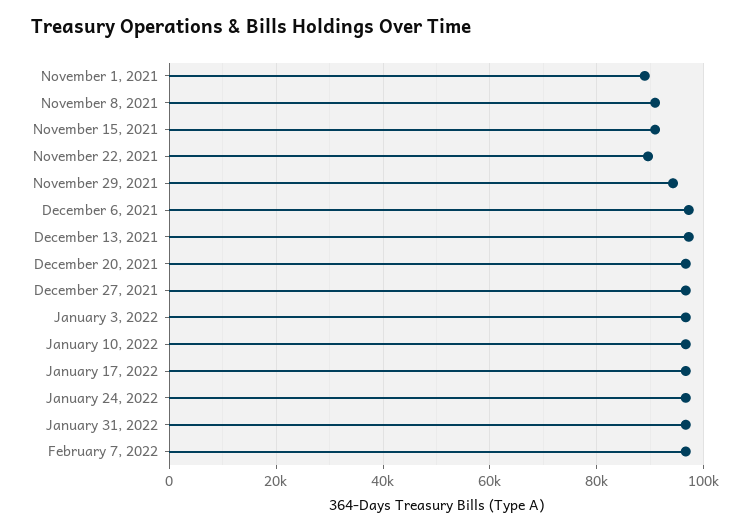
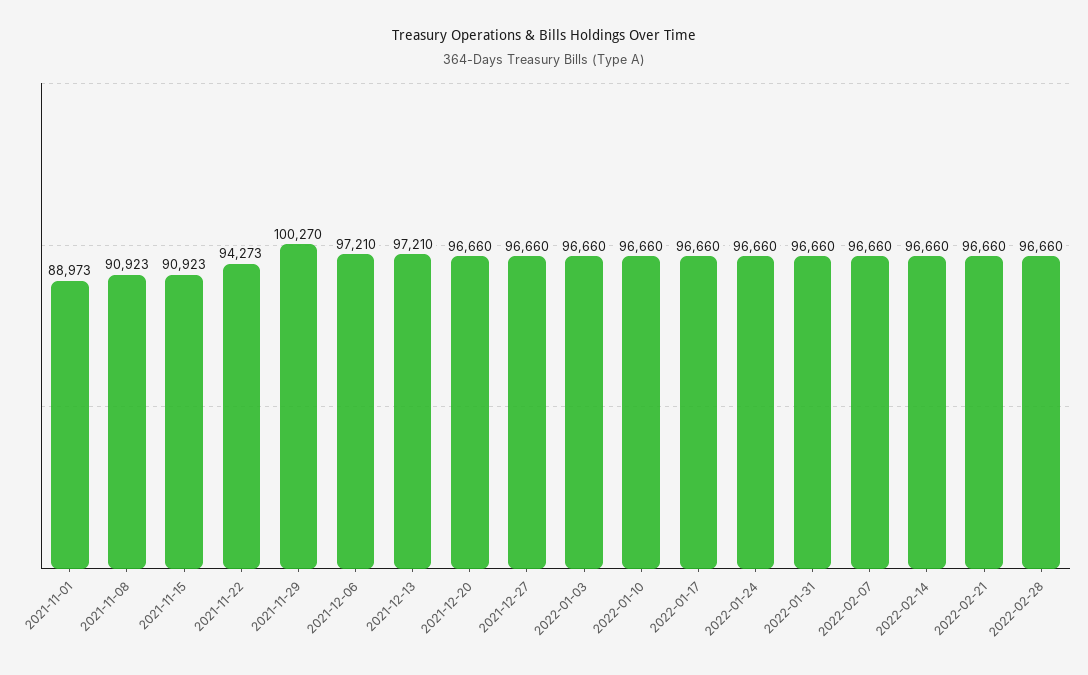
November 22, 2021: 90000 -> 94273
November 29, 2021: 94000 -> 100270
2022-02-14: none -> 96660
2022-02-21: none -> 96660
2022-02-28: none -> 96660

